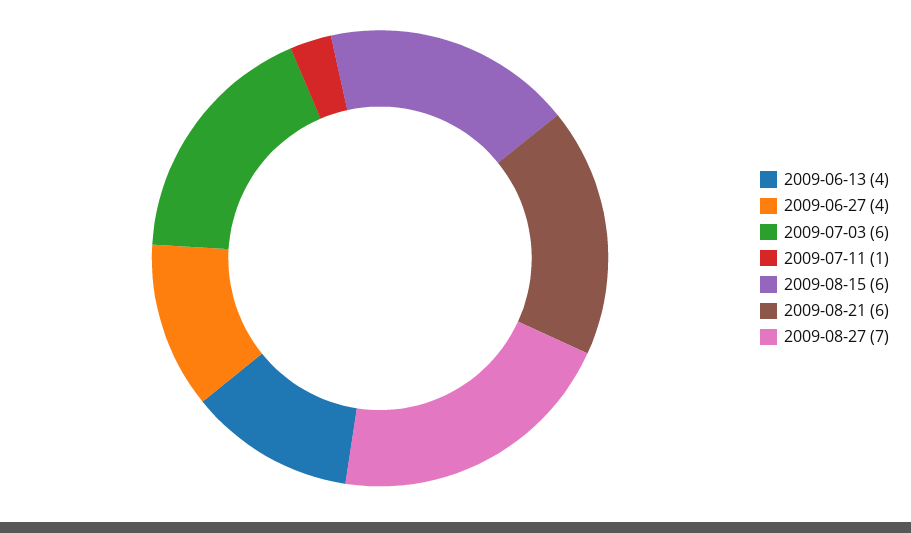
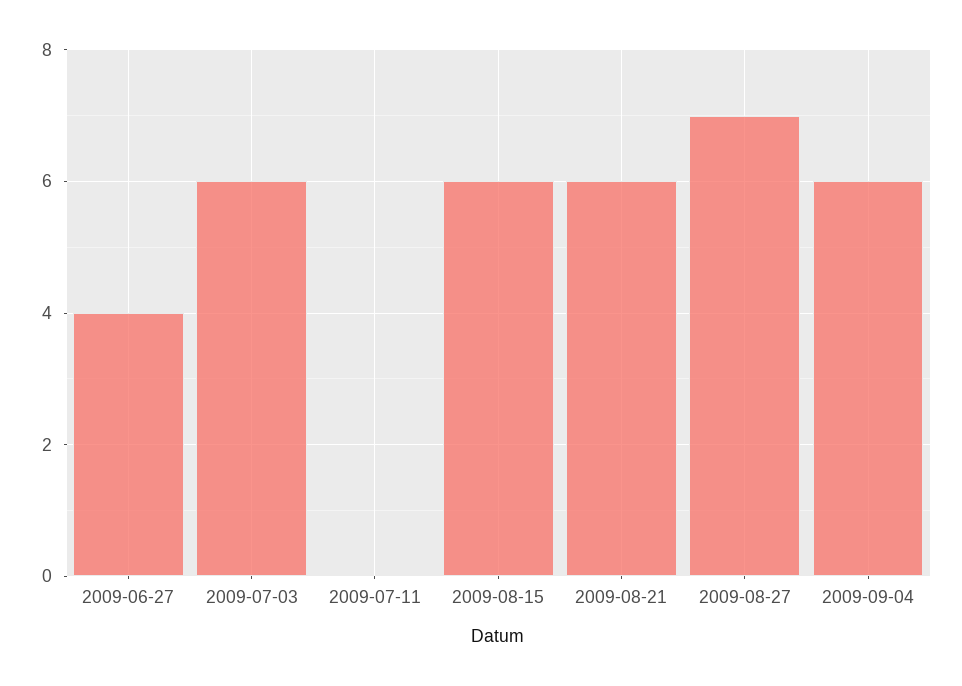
2009-06-13: 4 -> none
2009-07-11: 1 -> 0
2009-09-04: none -> 6

